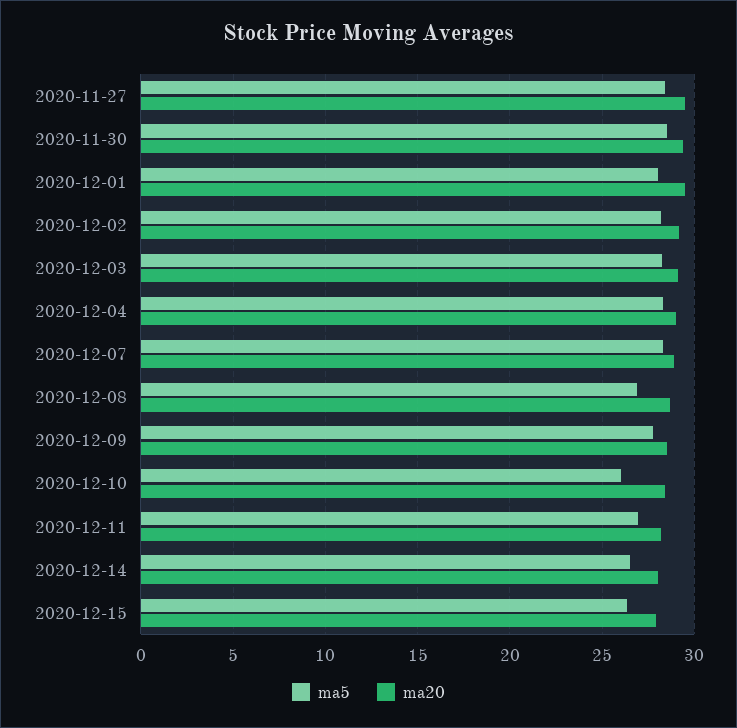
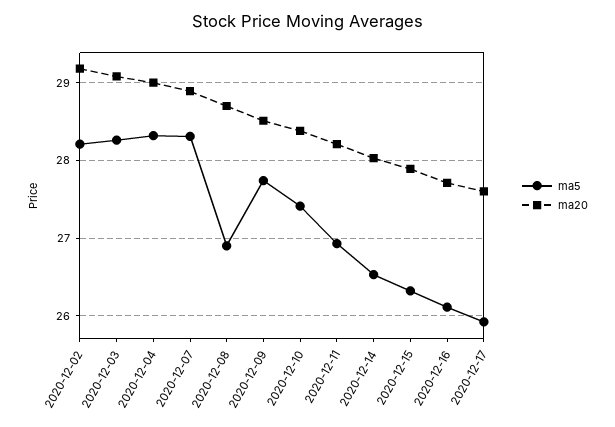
ma5, 2020-11-27: 28.5 -> none
ma20, 2020-11-27: 29.5 -> none
ma5, 2020-11-30: 28.5 -> none
ma20, 2020-11-30: 29.5 -> none
ma5, 2020-12-01: 28 -> none
ma20, 2020-12-01: 29.5 -> none
ma5, 2020-12-10: 26 -> 27.4
ma5, 2020-12-16: none -> 26.1
ma20, 2020-12-16: none -> 27.7
ma5, 2020-12-17: none -> 25.9
ma20, 2020-12-17: none -> 27.6

